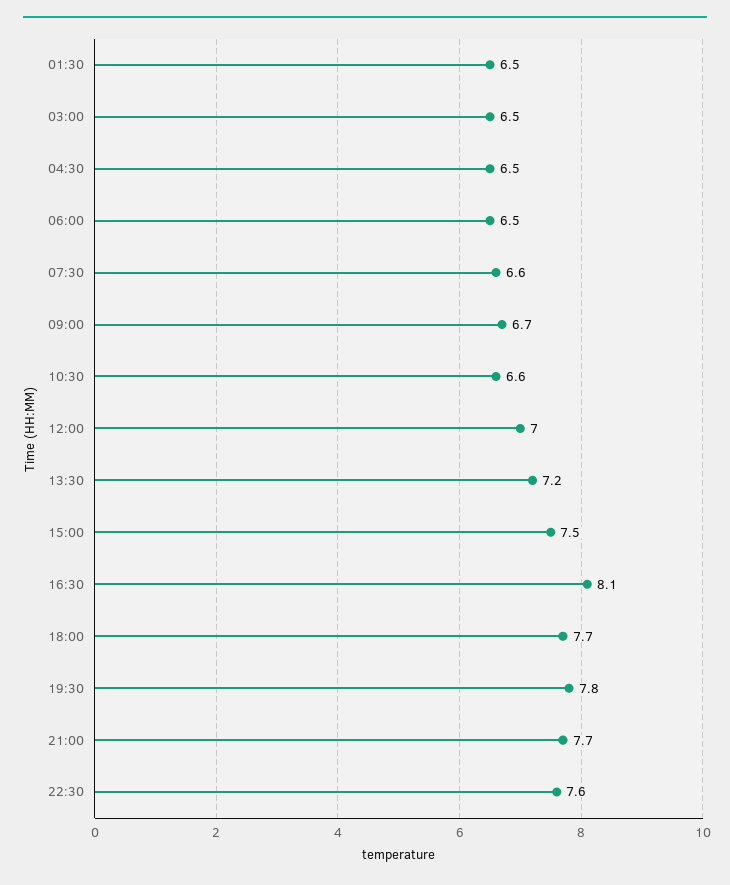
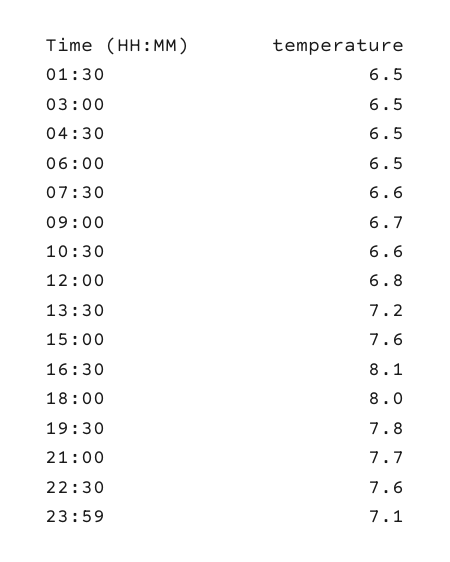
12:00: 7 -> 6.8
15:00: 7.5 -> 7.6
18:00: 7.7 -> 8
23:59: none -> 7.1

